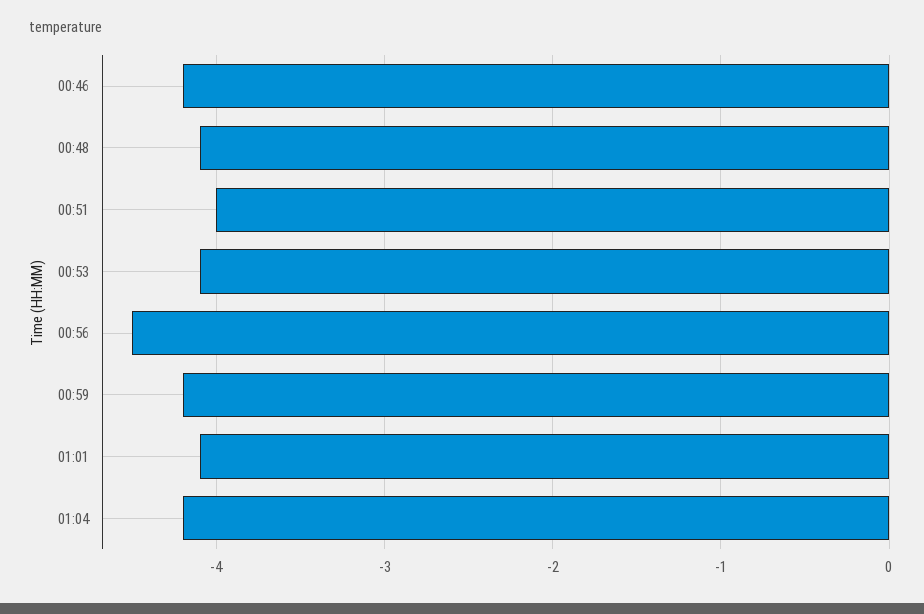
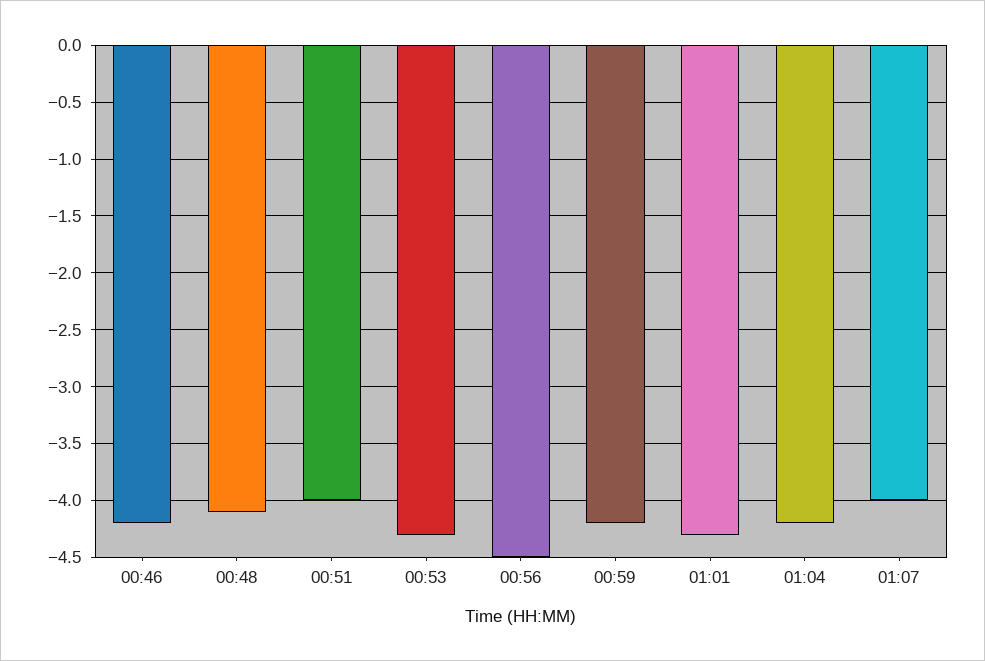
00:53: -4.1 -> -4.3
01:01: -4.1 -> -4.3
01:07: none -> -4

